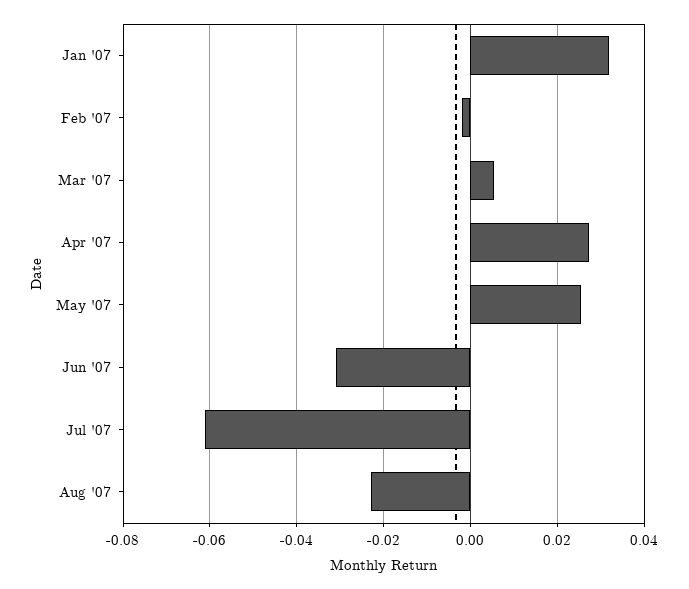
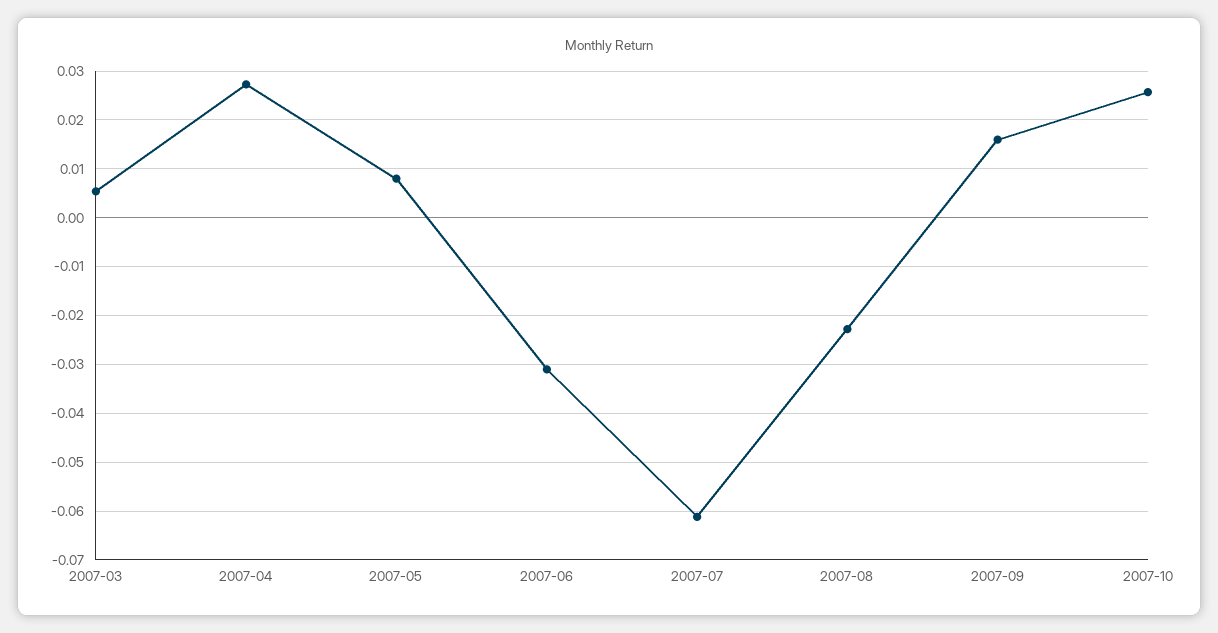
Jan '07: 0.032 -> none
Feb '07: -0.002 -> none
May '07: 0.026 -> 0.008
2007-09: none -> 0.016
2007-10: none -> 0.026

